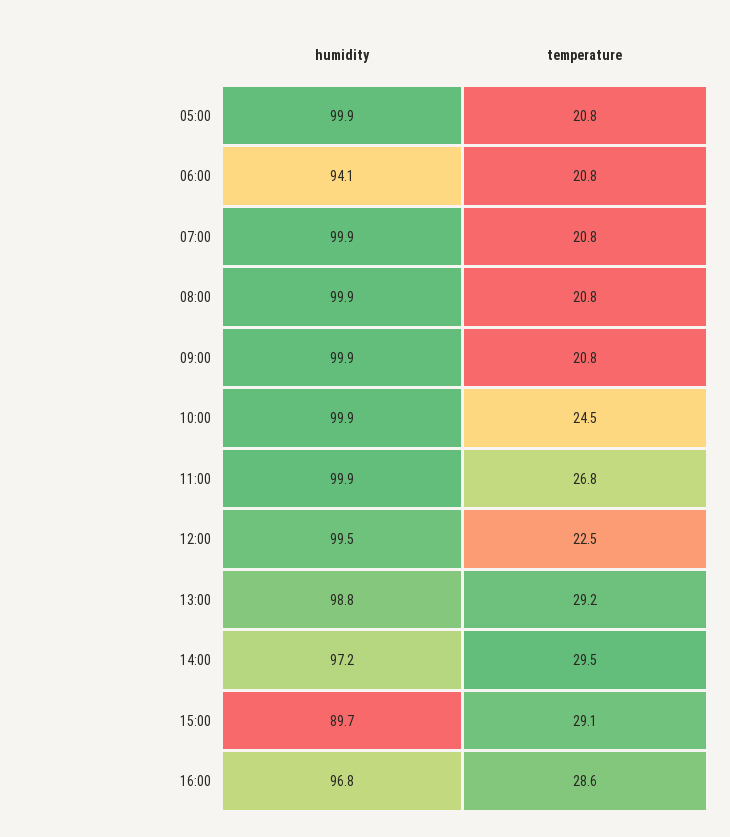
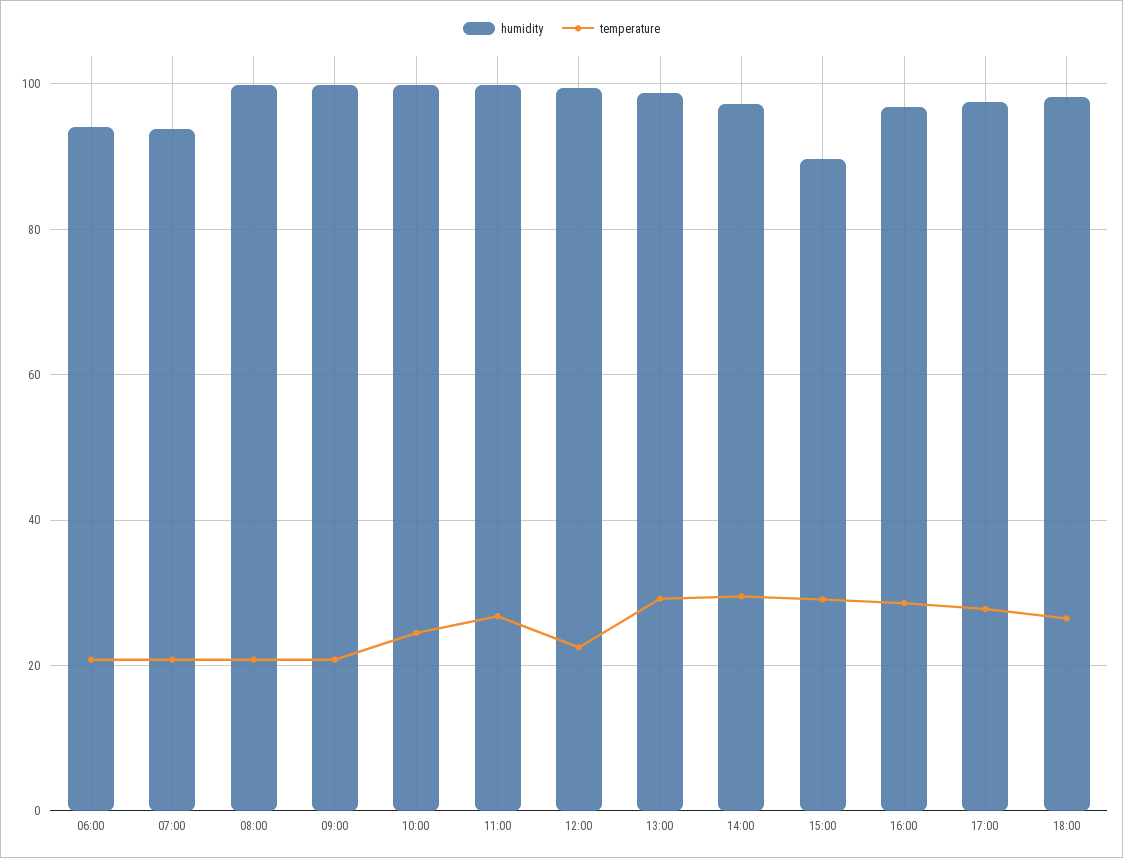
humidity, 05:00: 99.9 -> none
temperature, 05:00: 20.8 -> none
humidity, 07:00: 99.9 -> 94
humidity, 17:00: none -> 98
temperature, 17:00: none -> 28
humidity, 18:00: none -> 98
temperature, 18:00: none -> 26

